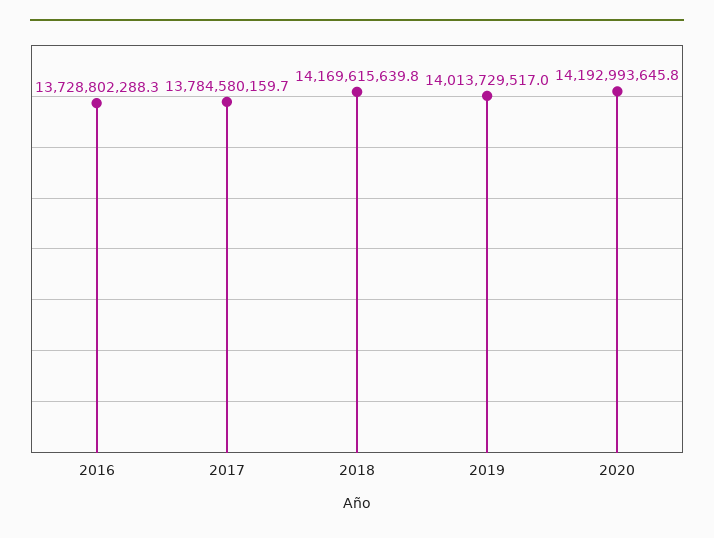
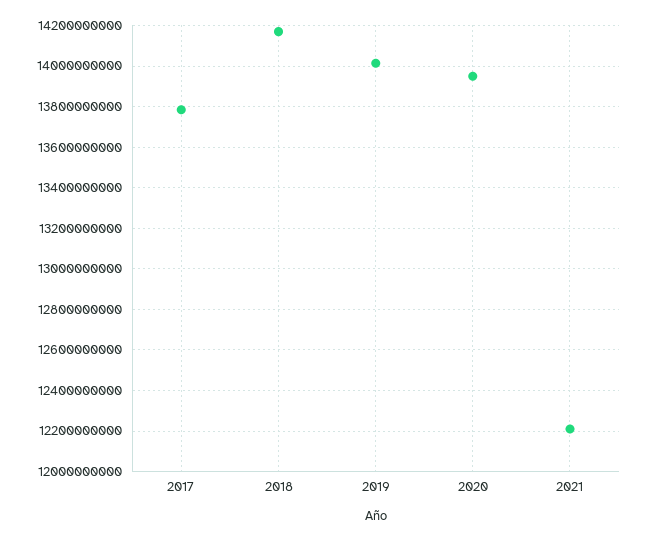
2016: 13728802288.3 -> none
2020: 14192993645.8 -> 13950000000
2021: none -> 12200000000

